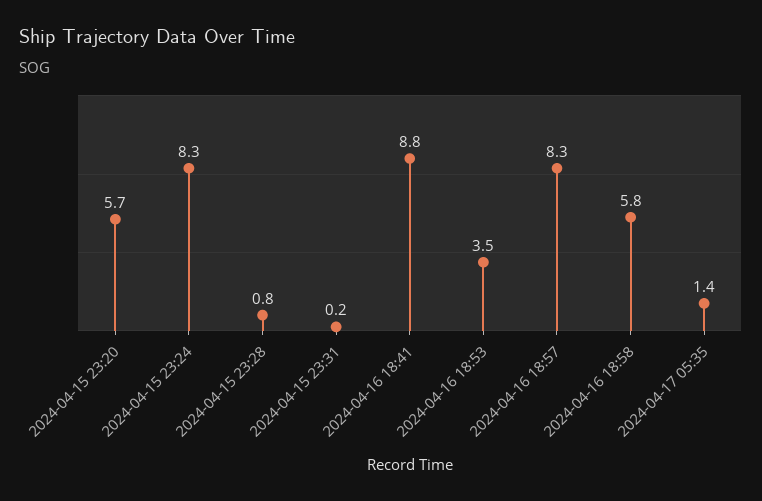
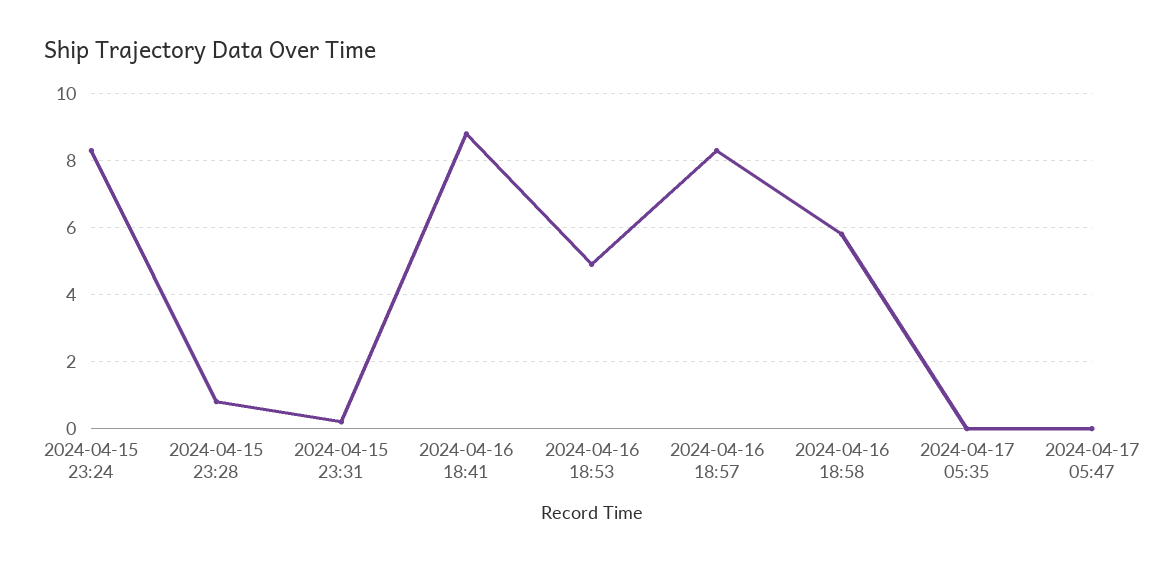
2024-04-15 23:20: 5.7 -> none
2024-04-16 18:53: 3.5 -> 5
2024-04-17 05:35: 1.4 -> 0
2024-04-17 05:47: none -> 0

